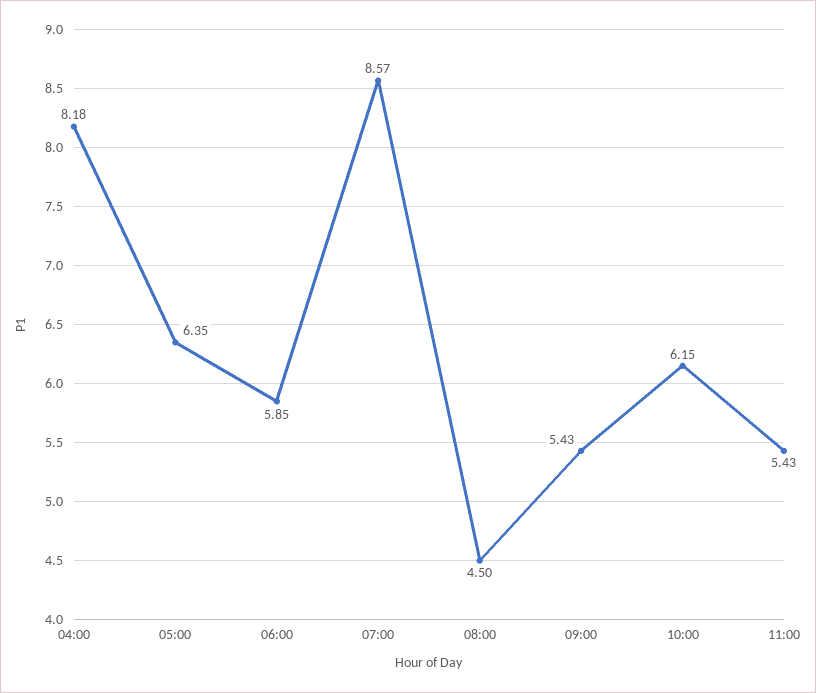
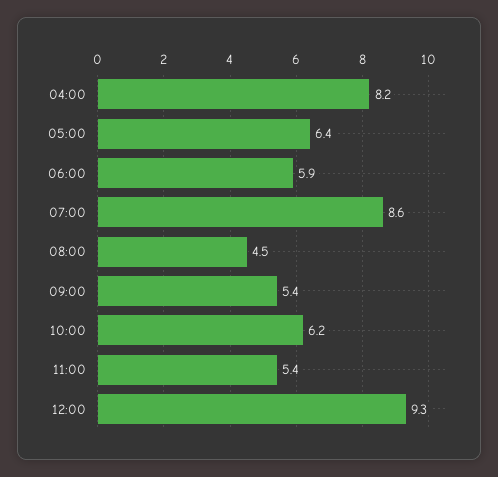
12:00: none -> 9.3

